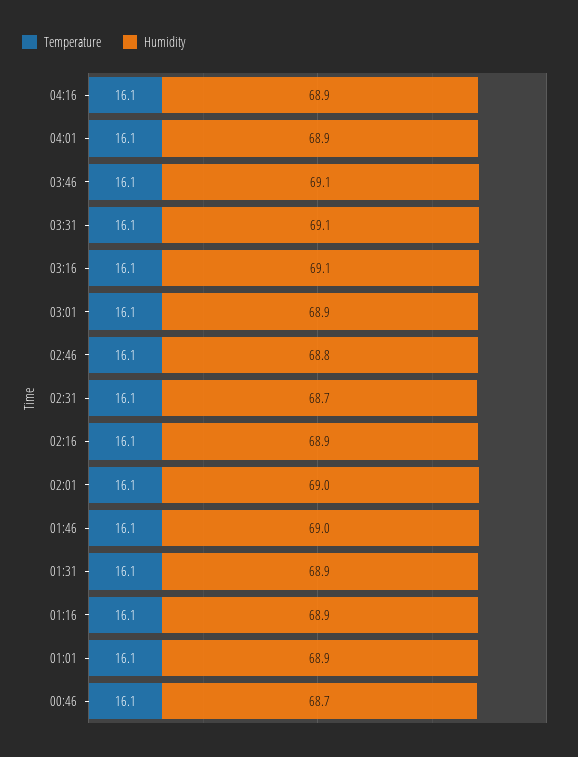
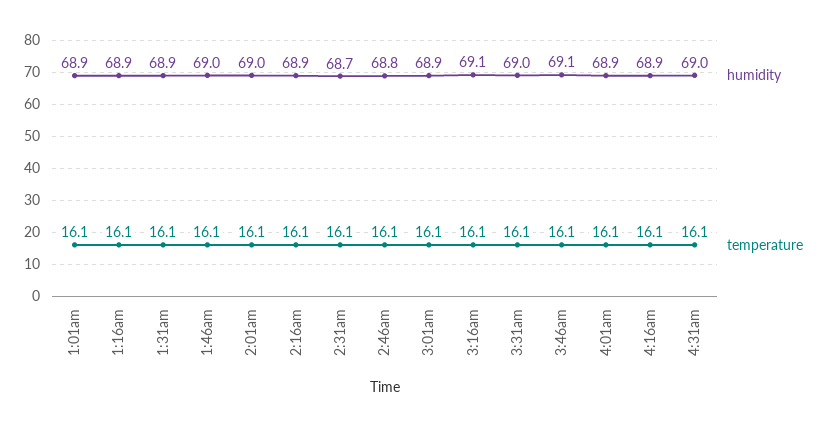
Humidity, 03:31: 69.1 -> 69
Temperature, 00:46: 16.1 -> none
Humidity, 00:46: 68.7 -> none
Humidity, 4:31am: none -> 69
Temperature, 4:31am: none -> 16.1

